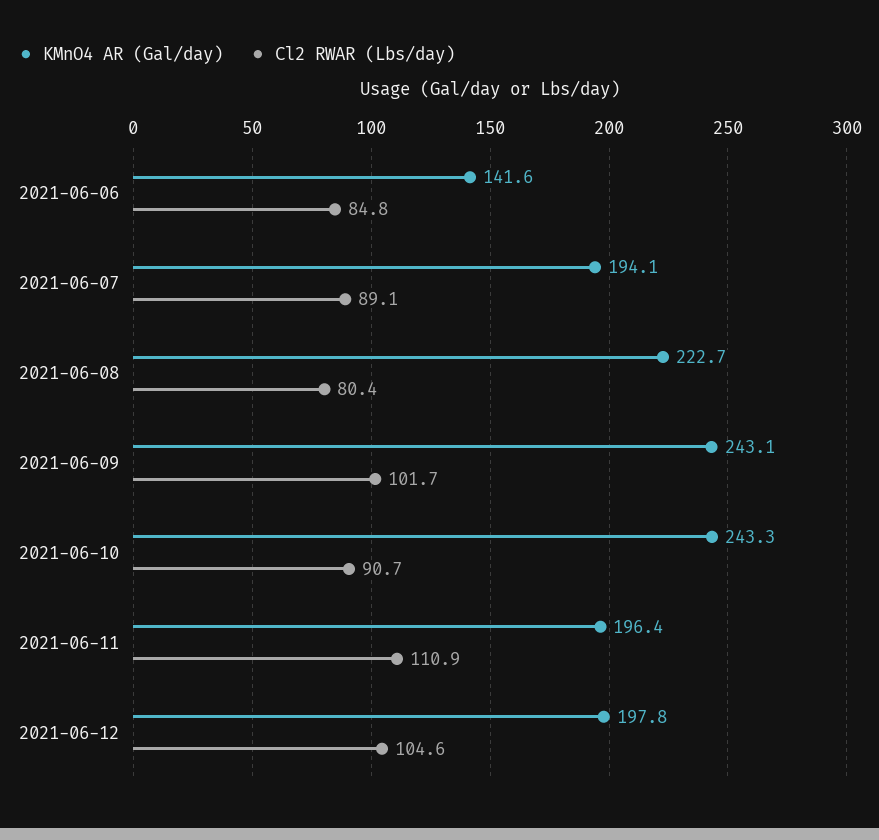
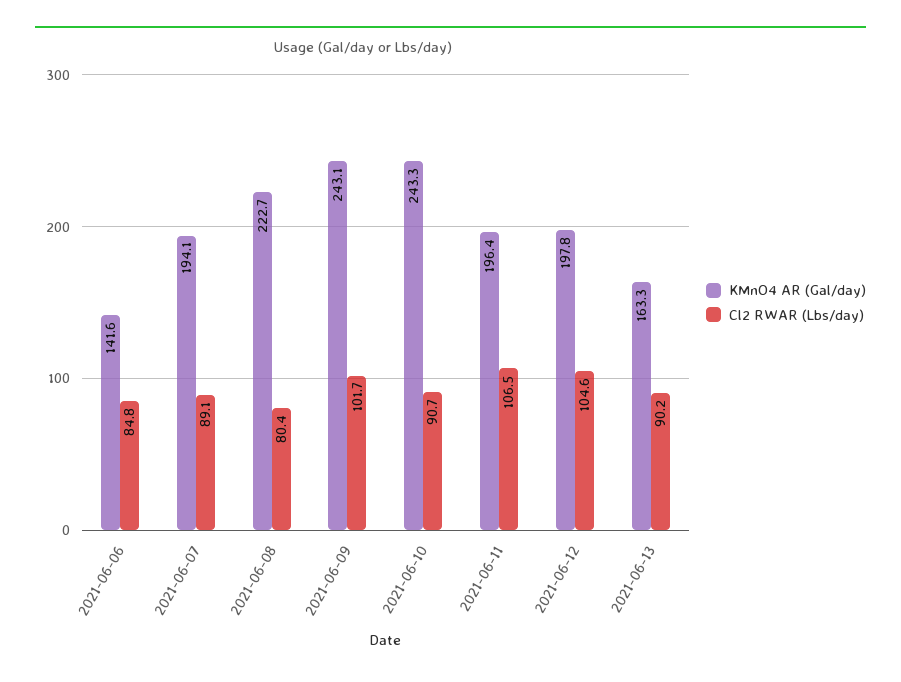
Cl2 RWAR (Lbs/day), 2021-06-11: 110.9 -> 106.5
KMnO4 AR (Gal/day), 2021-06-13: none -> 163.3
Cl2 RWAR (Lbs/day), 2021-06-13: none -> 90.2

